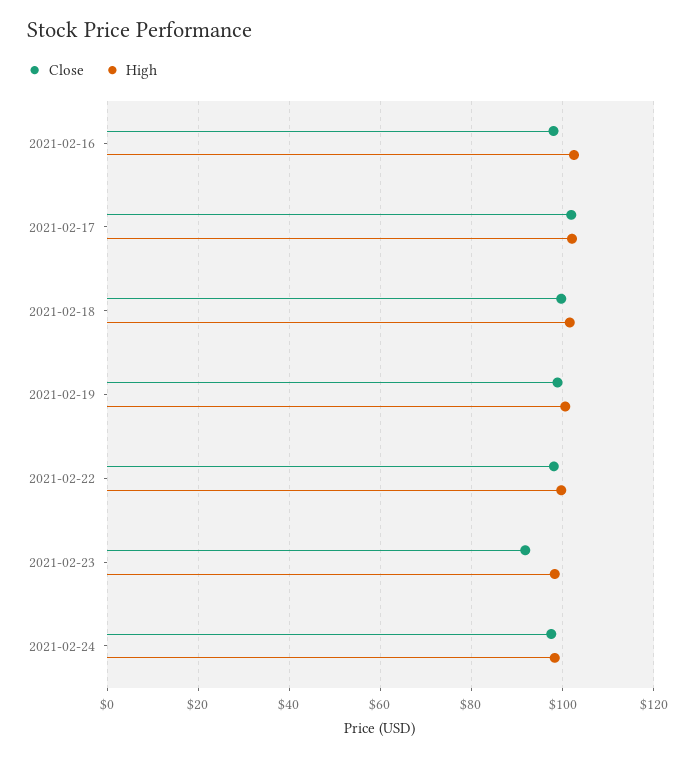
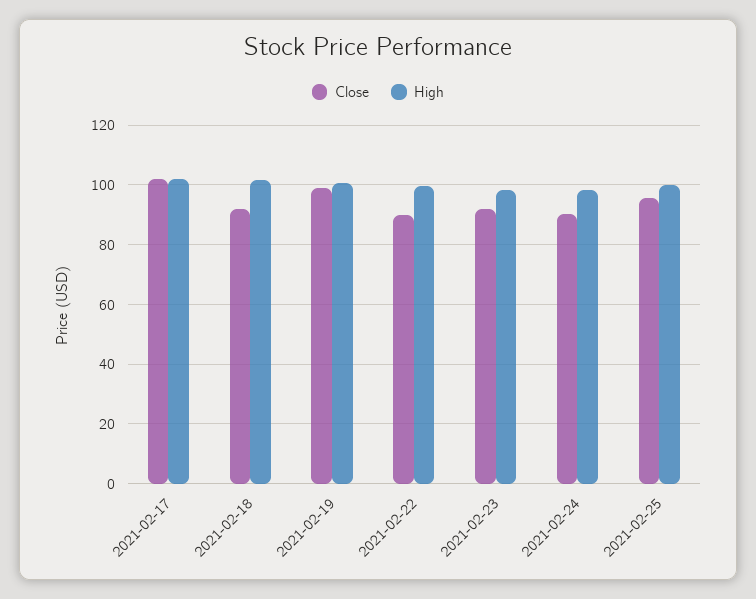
Close, 2021-02-16: 98 -> none
High, 2021-02-16: 102 -> none
Close, 2021-02-18: 100 -> 92.5
Close, 2021-02-22: 98 -> 90
Close, 2021-02-24: 98 -> 90
Close, 2021-02-25: none -> 95
High, 2021-02-25: none -> 100

